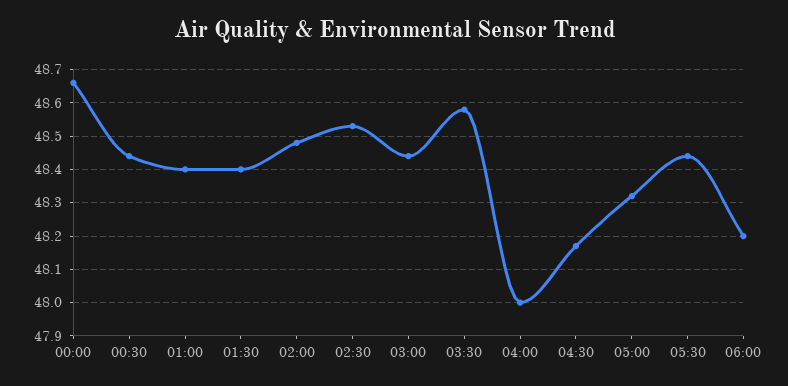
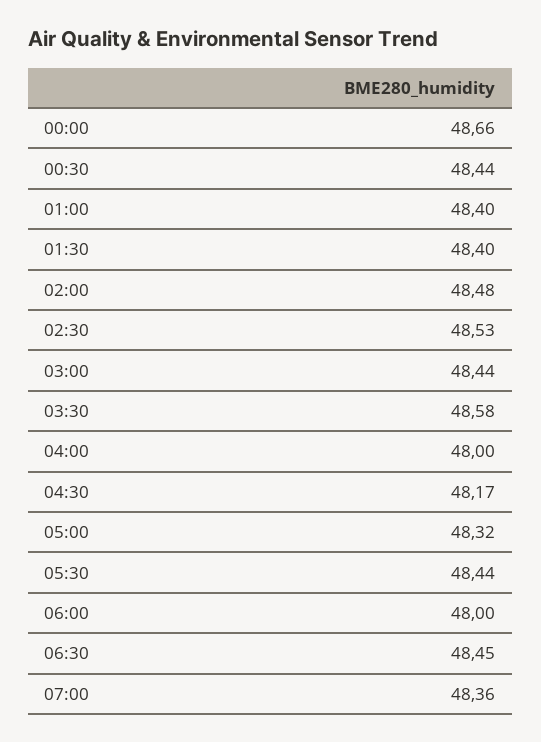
06:00: 48.2 -> 48
06:30: none -> 48.45
07:00: none -> 48.36

